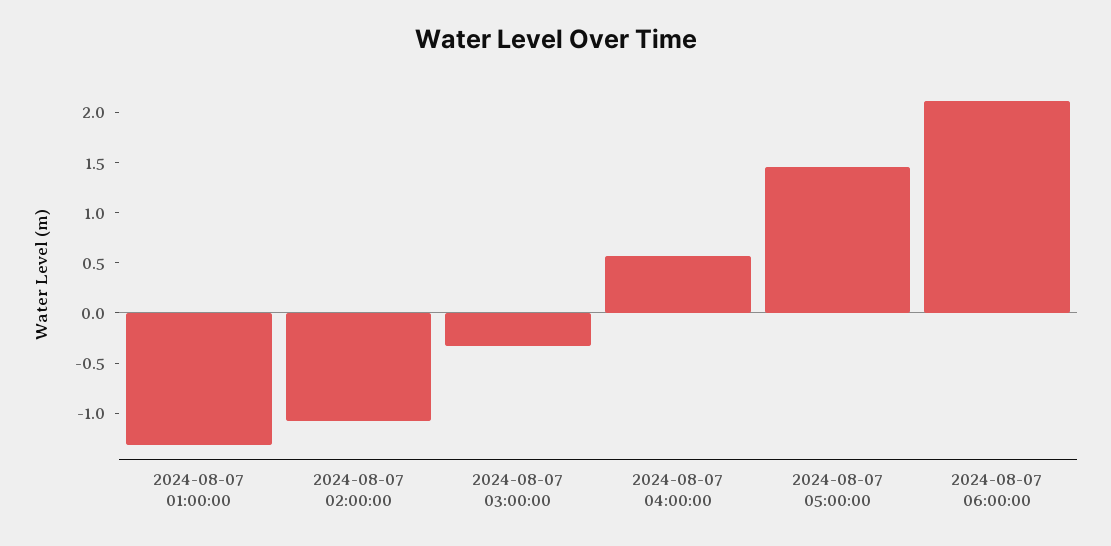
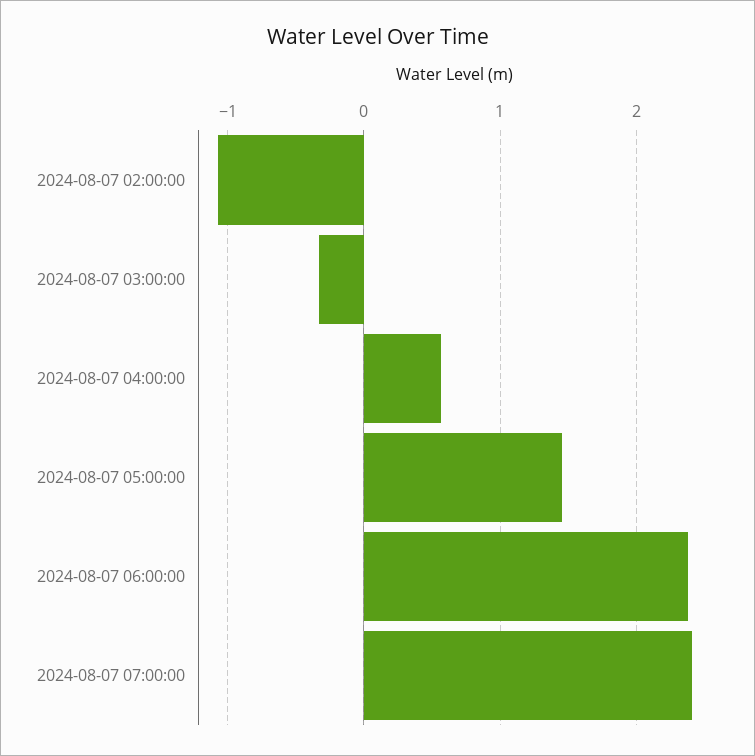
2024-08-07 01:00:00: -1.3 -> none
2024-08-07 06:00:00: 2.1 -> 2.4
2024-08-07 07:00:00: none -> 2.4

